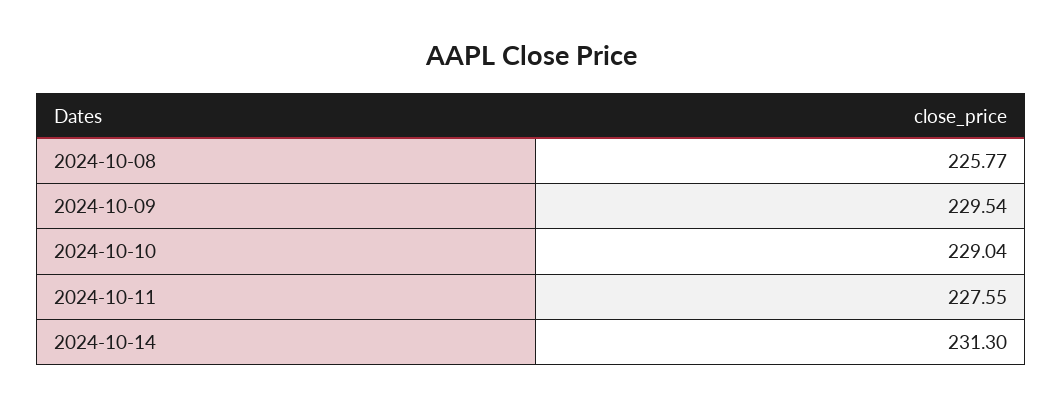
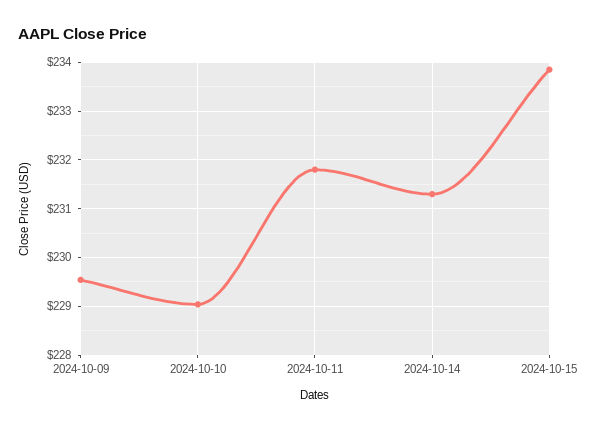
2024-10-08: 225.77 -> none
2024-10-11: 227.55 -> 231.8
2024-10-15: none -> 233.8

